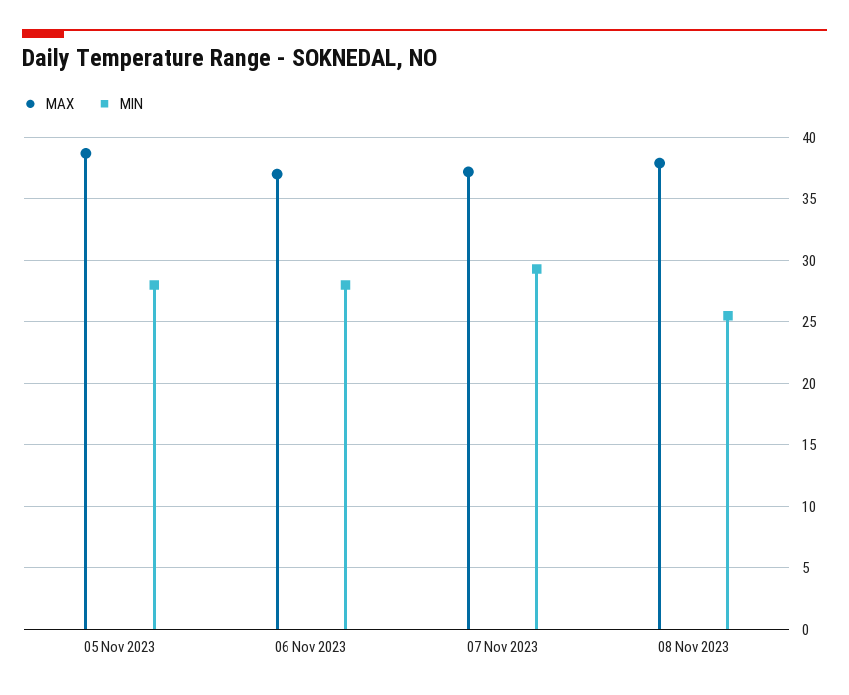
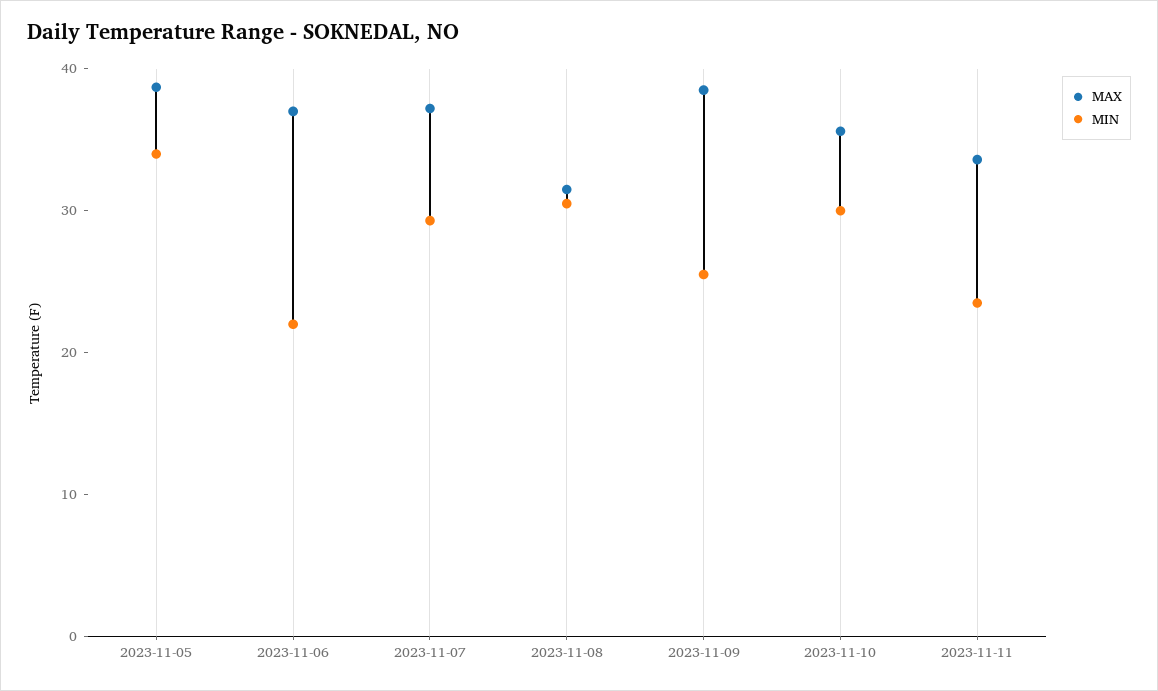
MIN, 05 Nov 2023: 28 -> 34
MIN, 06 Nov 2023: 28 -> 22
MAX, 08 Nov 2023: 38 -> 32
MIN, 08 Nov 2023: 25.5 -> 30
MAX, 2023-11-09: none -> 38
MIN, 2023-11-09: none -> 26
MAX, 2023-11-10: none -> 36
MIN, 2023-11-10: none -> 30
MAX, 2023-11-11: none -> 34
MIN, 2023-11-11: none -> 24

